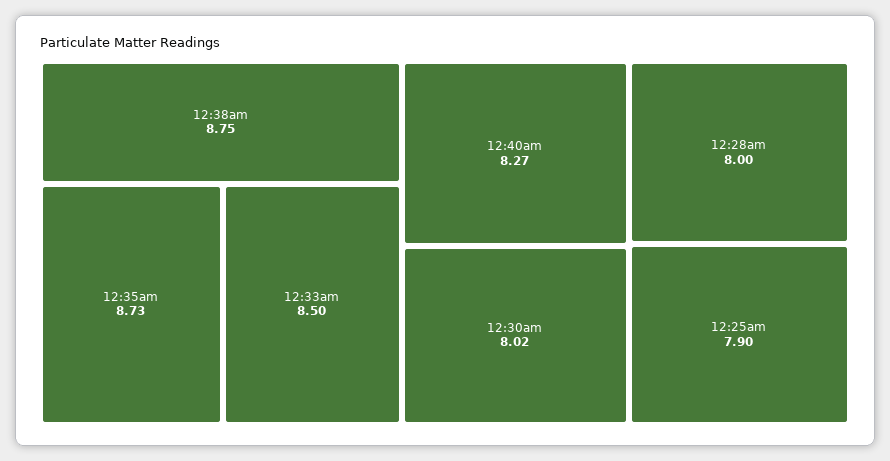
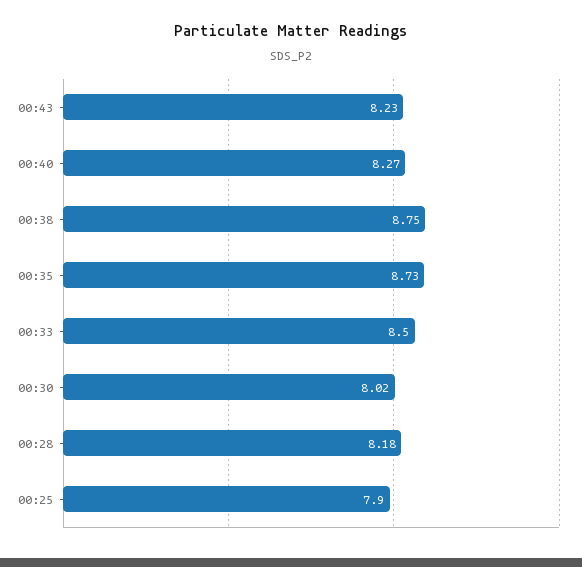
12:28am: 8 -> 8.18
00:43: none -> 8.23

